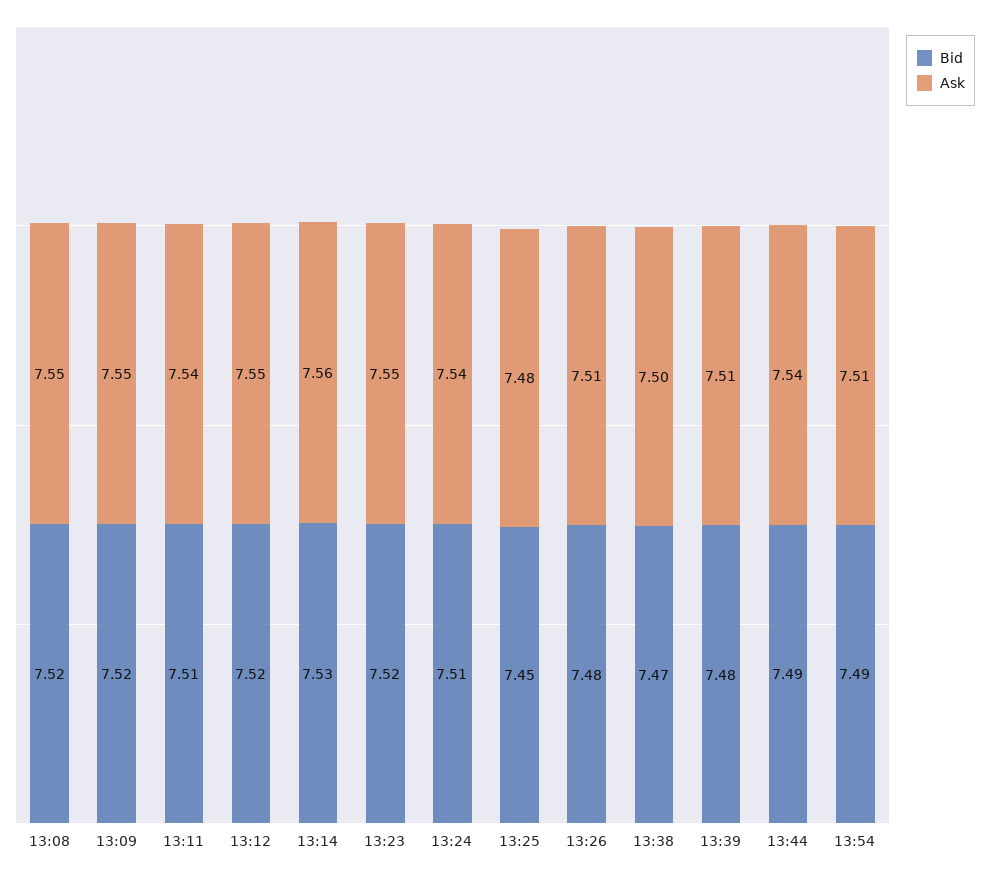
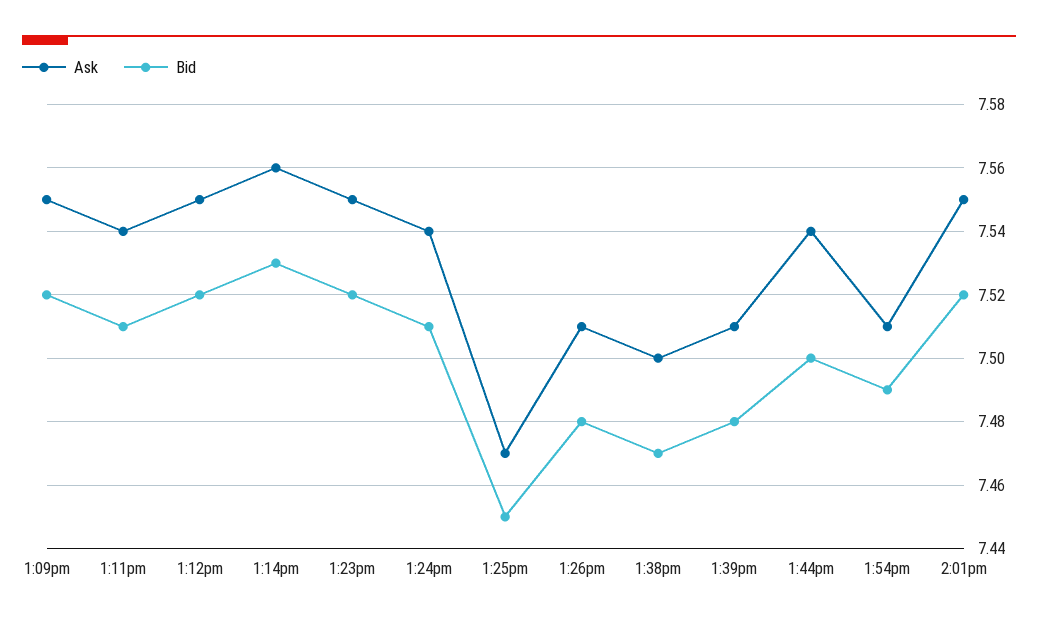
Bid, 13:08: 7.52 -> none
Ask, 13:08: 7.55 -> none
Ask, 13:25: 7.48 -> 7.47
Bid, 13:44: 7.49 -> 7.5
Ask, 2:01pm: none -> 7.55
Bid, 2:01pm: none -> 7.52

